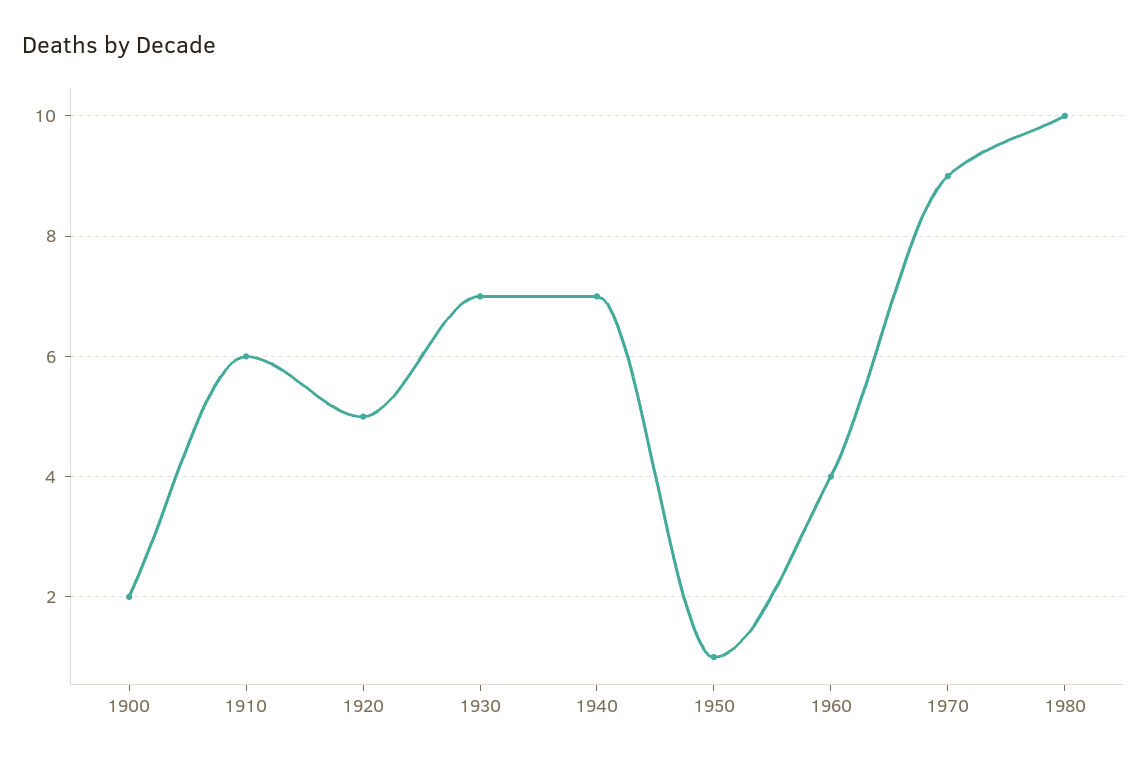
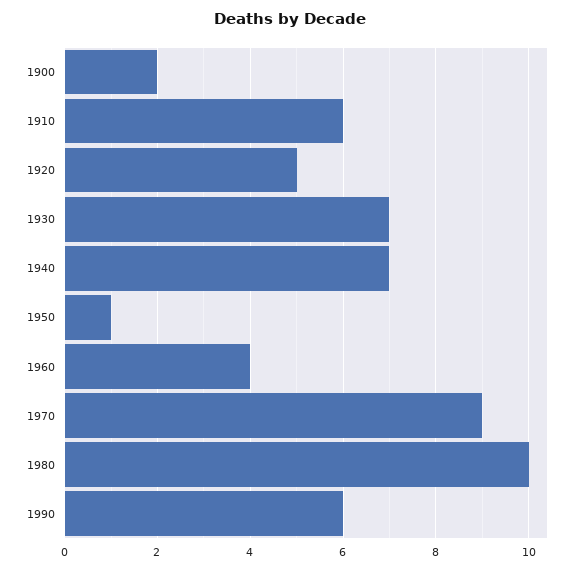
1990: none -> 6

